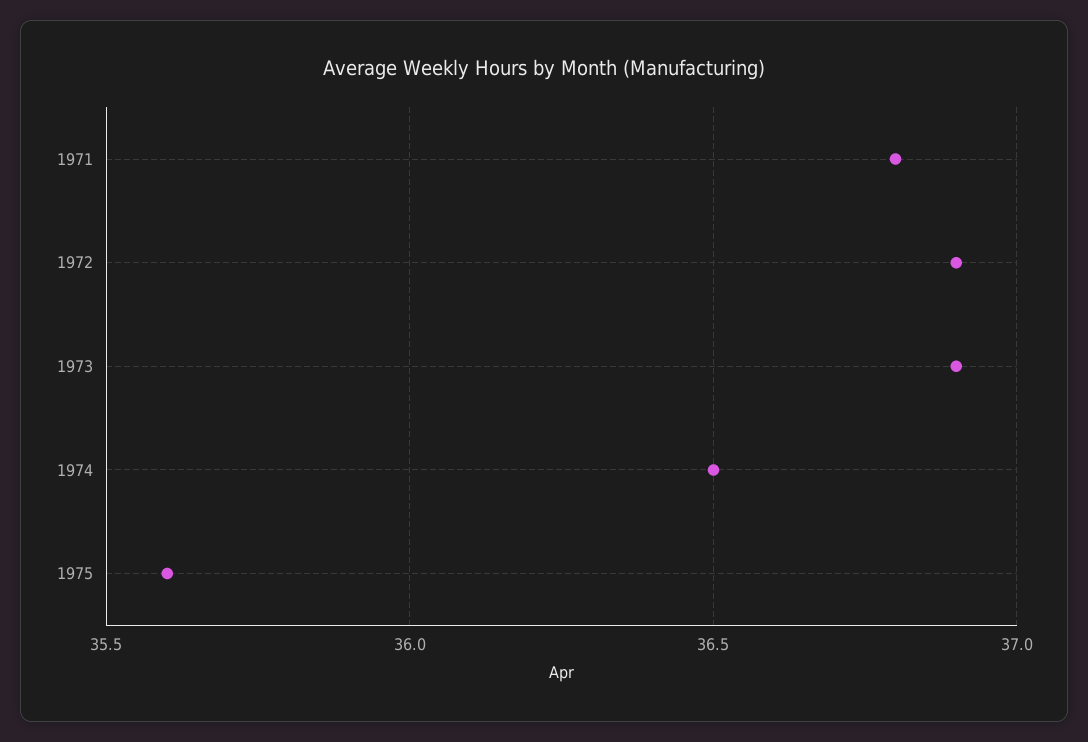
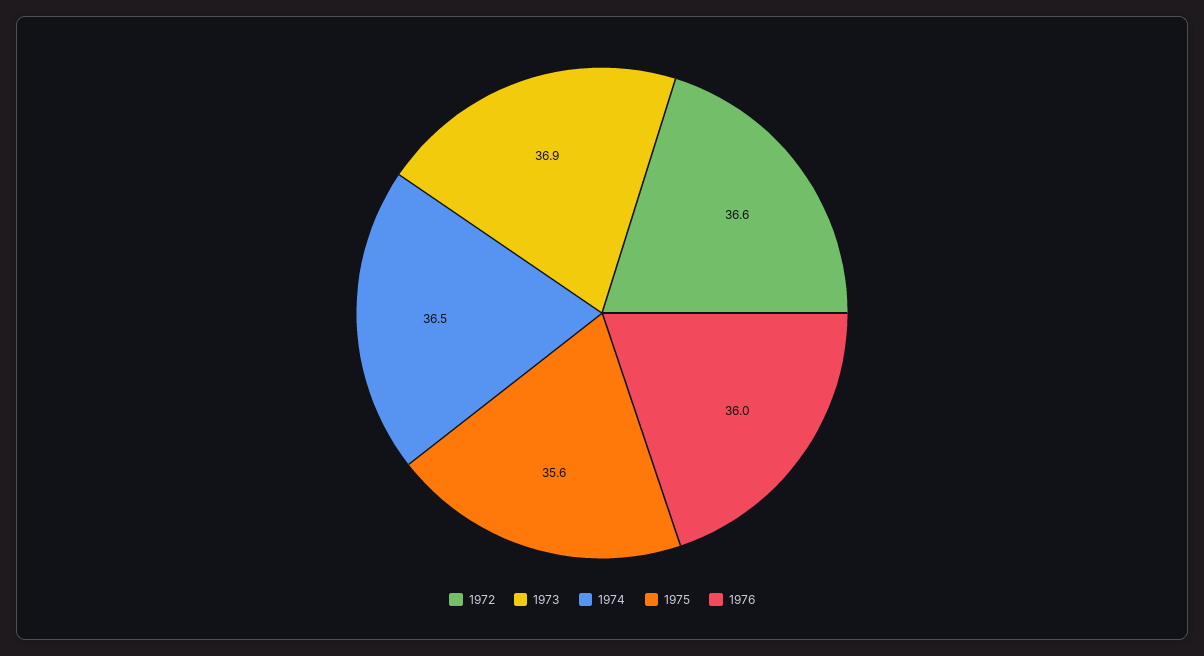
1971: 36.8 -> none
1972: 36.9 -> 36.6
1976: none -> 36

